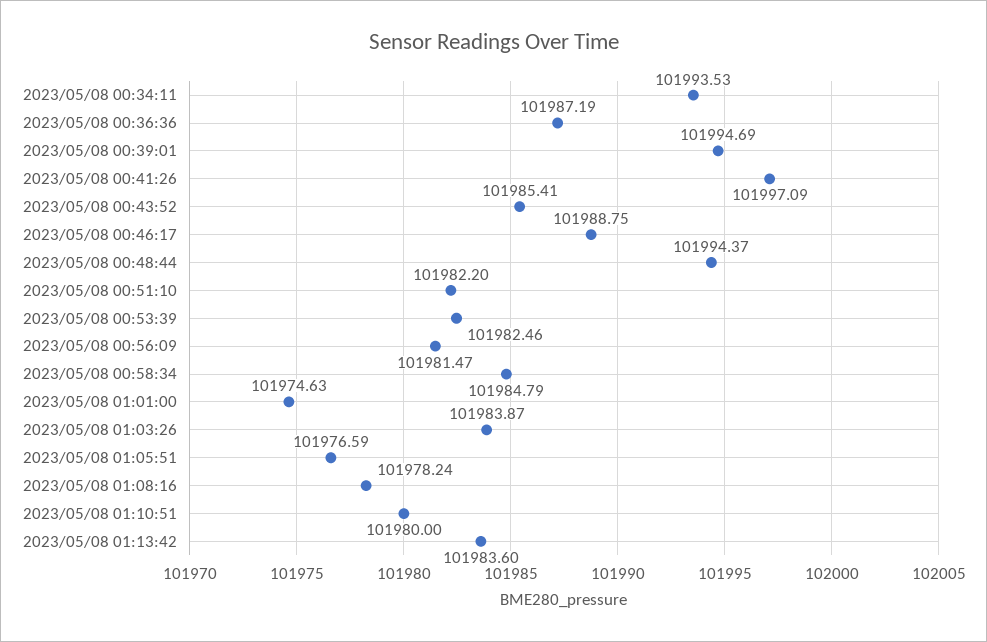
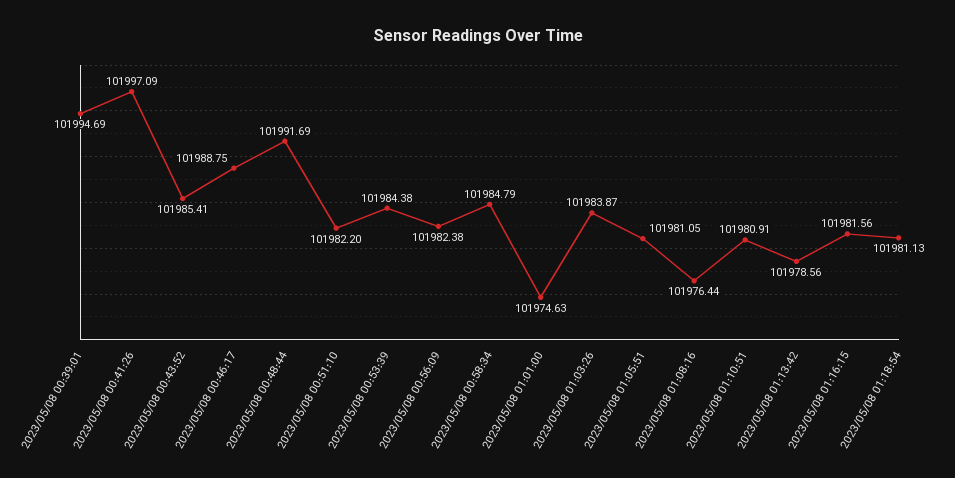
2023/05/08 00:34:11: 101993.53 -> none
2023/05/08 00:36:36: 101987.19 -> none
2023/05/08 00:48:44: 101994.37 -> 101991.69
2023/05/08 00:53:39: 101982.46 -> 101984.38
2023/05/08 00:56:09: 101981.47 -> 101982.38
2023/05/08 01:05:51: 101976.59 -> 101981.05
2023/05/08 01:08:16: 101978.24 -> 101976.44
2023/05/08 01:10:51: 101980 -> 101980.91
2023/05/08 01:13:42: 101983.6 -> 101978.56
2023/05/08 01:16:15: none -> 101981.56
2023/05/08 01:18:54: none -> 101981.13

